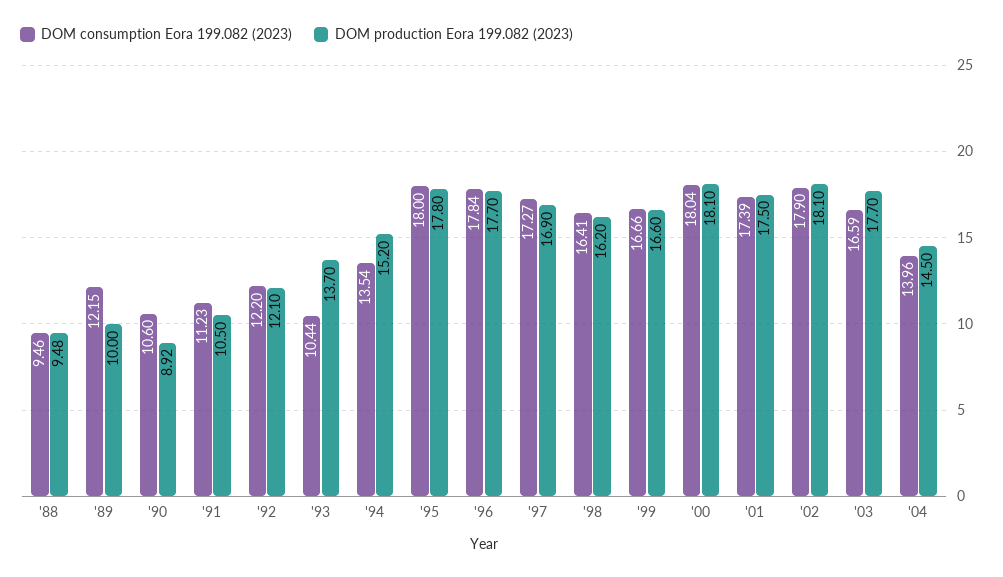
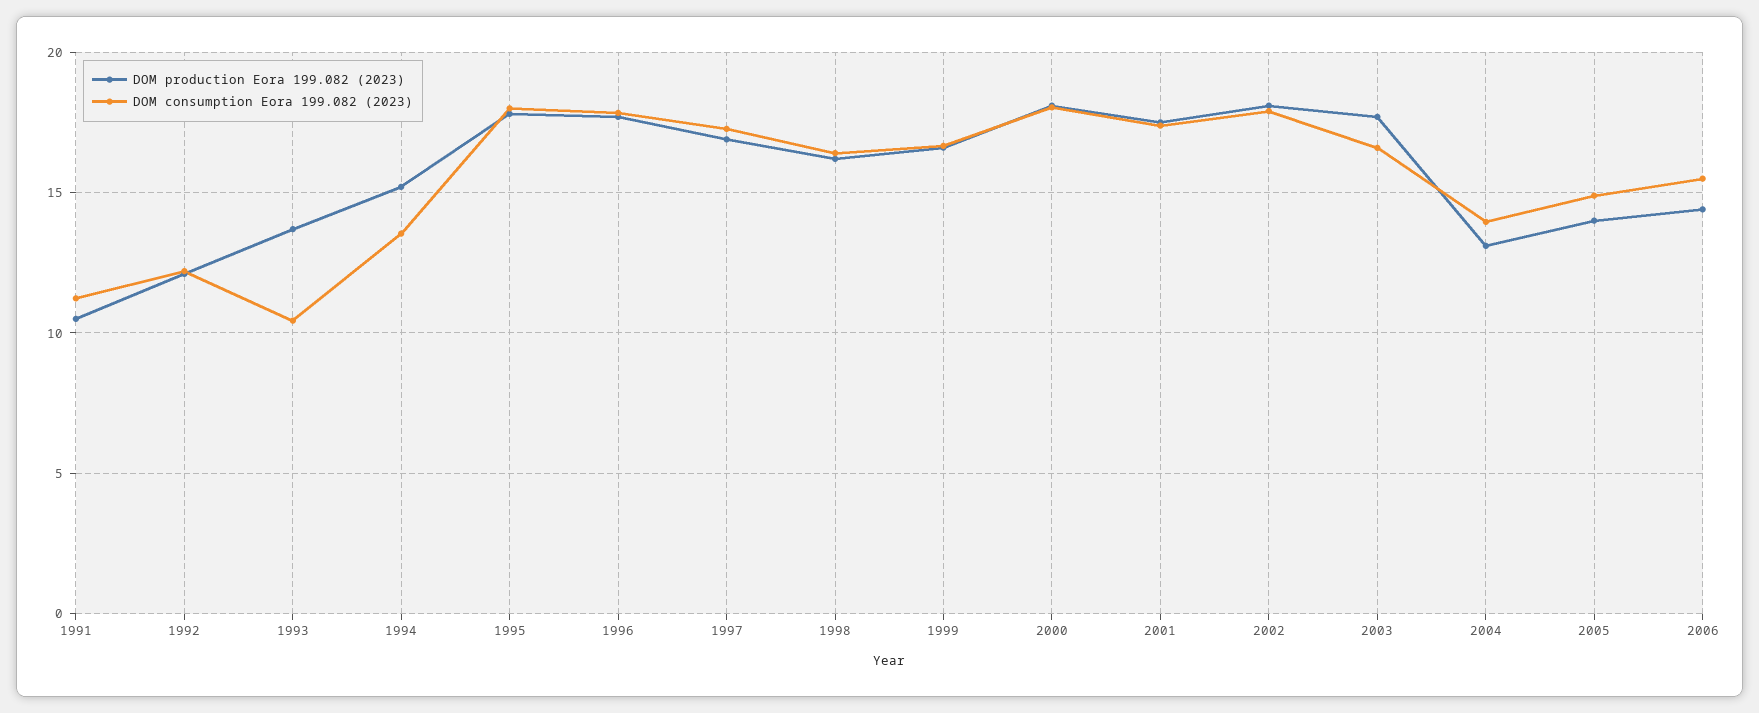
DOM consumption Eora 199.082 (2023), '88: 9.46 -> none
DOM production Eora 199.082 (2023), '88: 9.48 -> none
DOM consumption Eora 199.082 (2023), '89: 12.15 -> none
DOM production Eora 199.082 (2023), '89: 10 -> none
DOM consumption Eora 199.082 (2023), '90: 10.6 -> none
DOM production Eora 199.082 (2023), '90: 8.92 -> none
DOM production Eora 199.082 (2023), '04: 14.5 -> 13
DOM production Eora 199.082 (2023), 2005: none -> 14
DOM consumption Eora 199.082 (2023), 2005: none -> 15
DOM production Eora 199.082 (2023), 2006: none -> 14.5
DOM consumption Eora 199.082 (2023), 2006: none -> 15.5

